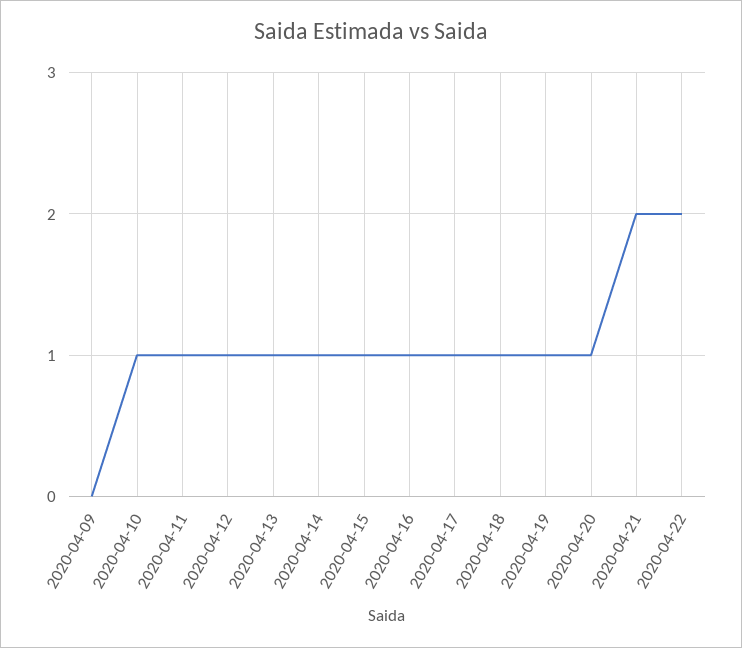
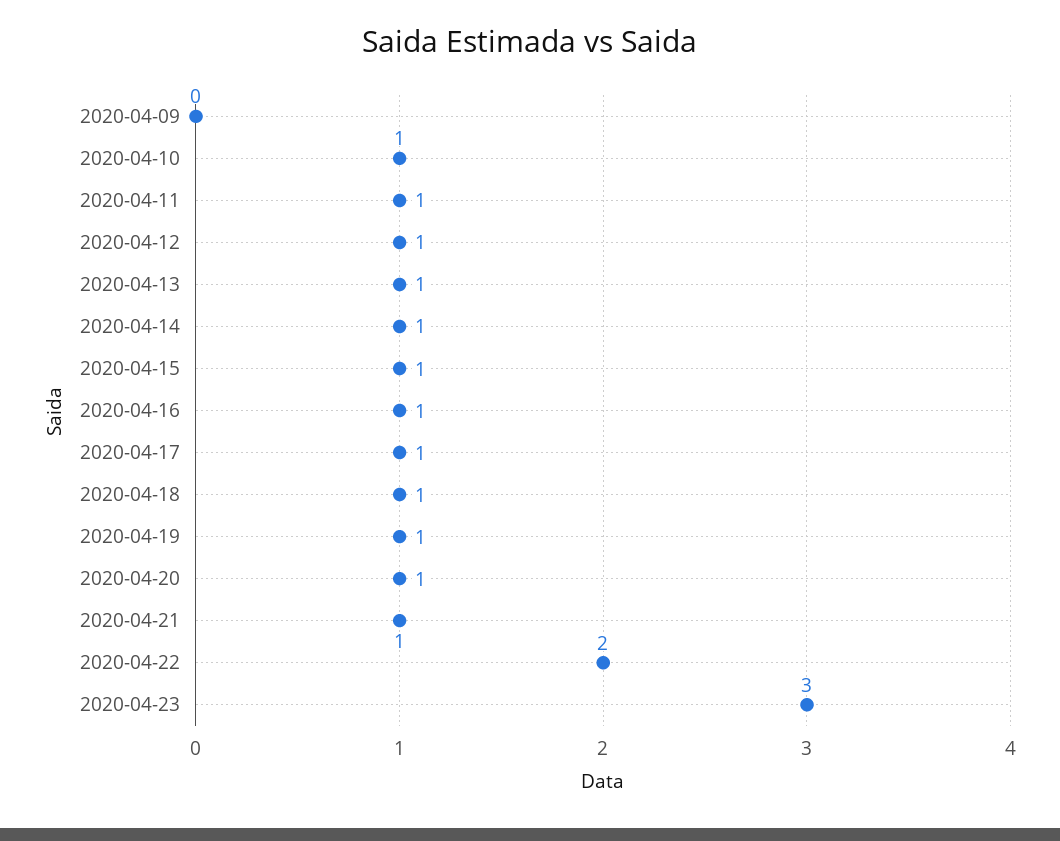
2020-04-21: 2 -> 1
2020-04-23: none -> 3

